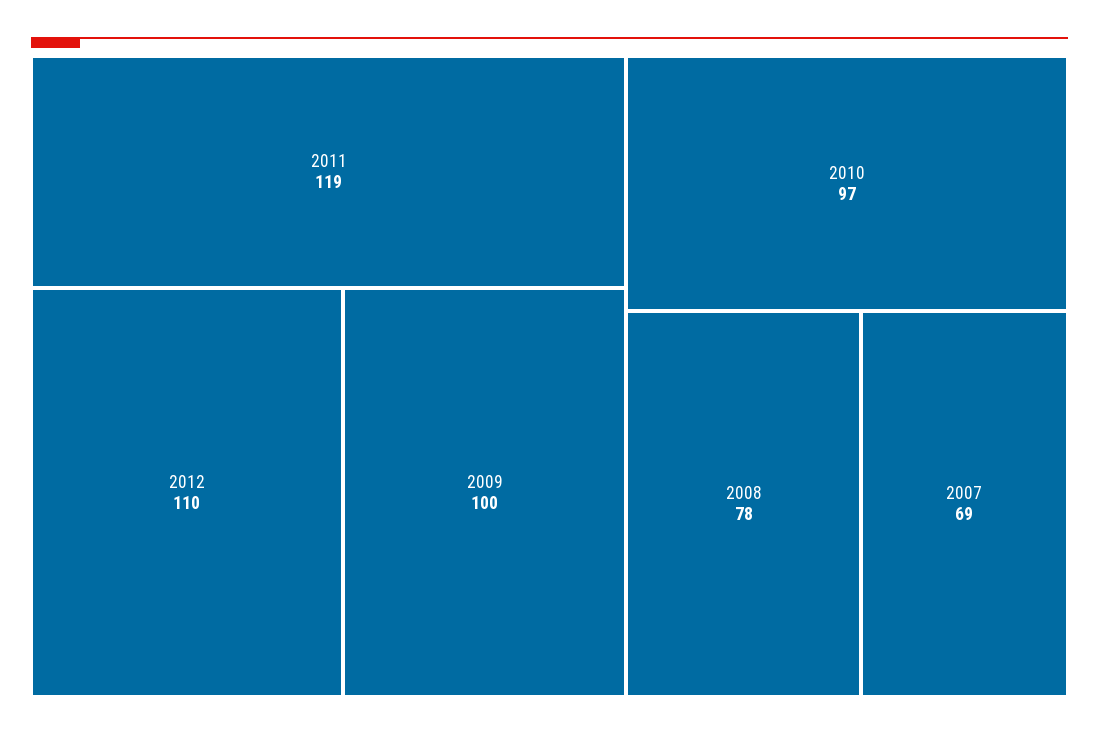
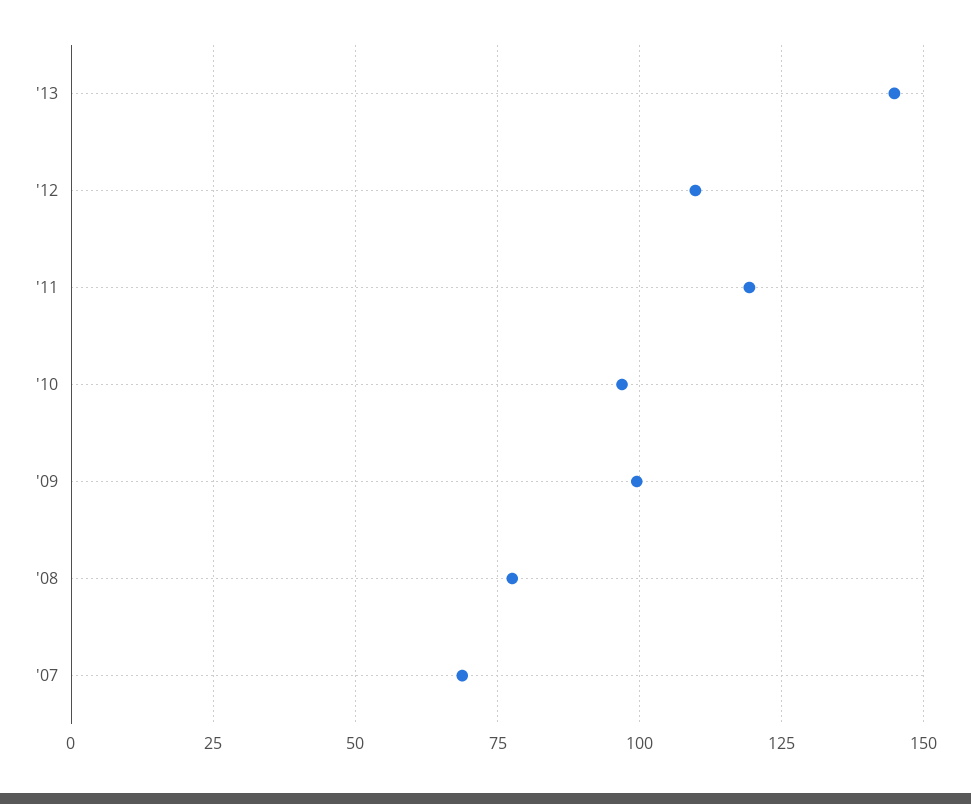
'13: none -> 145

